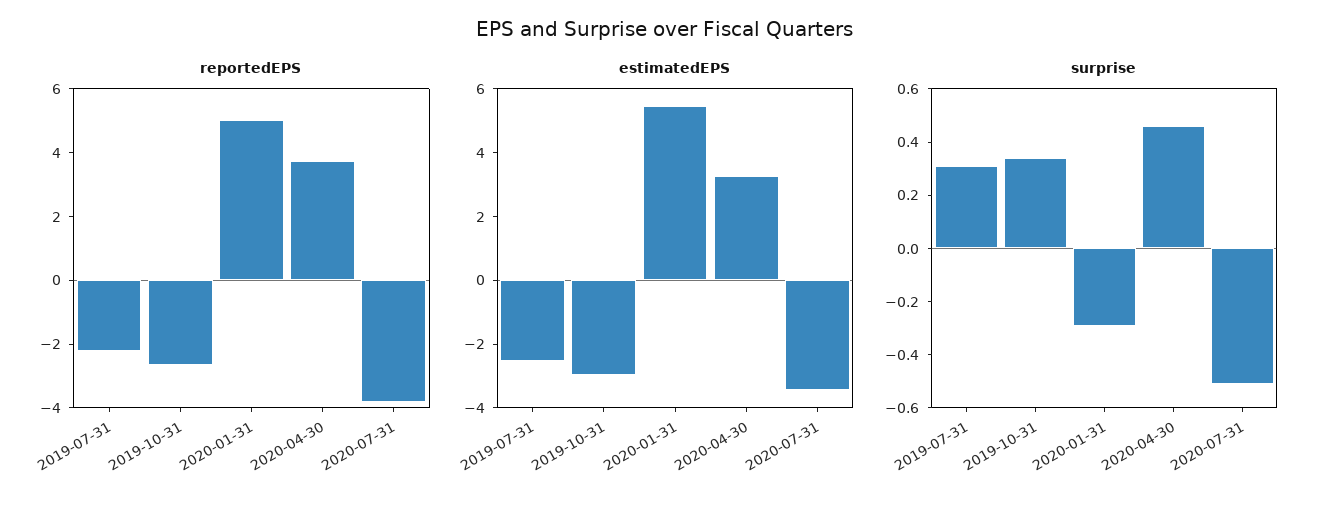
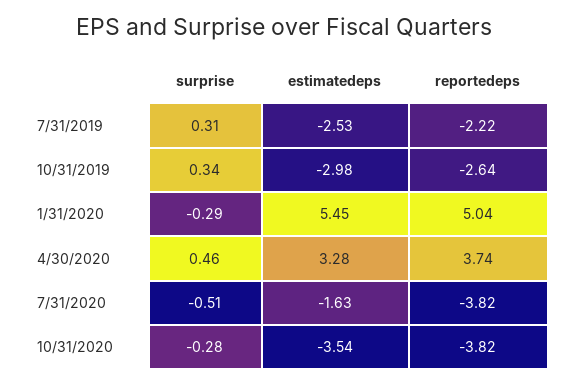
estimatedEPS, 2020-07-31: -3.5 -> -1.63
surprise, 10/31/2020: none -> -0.28
estimatedEPS, 10/31/2020: none -> -3.54
reportedEPS, 10/31/2020: none -> -3.82

